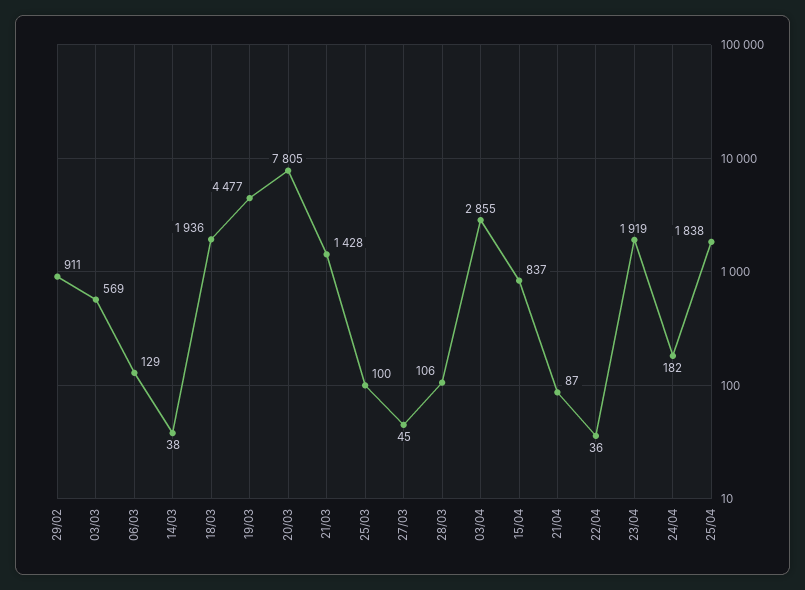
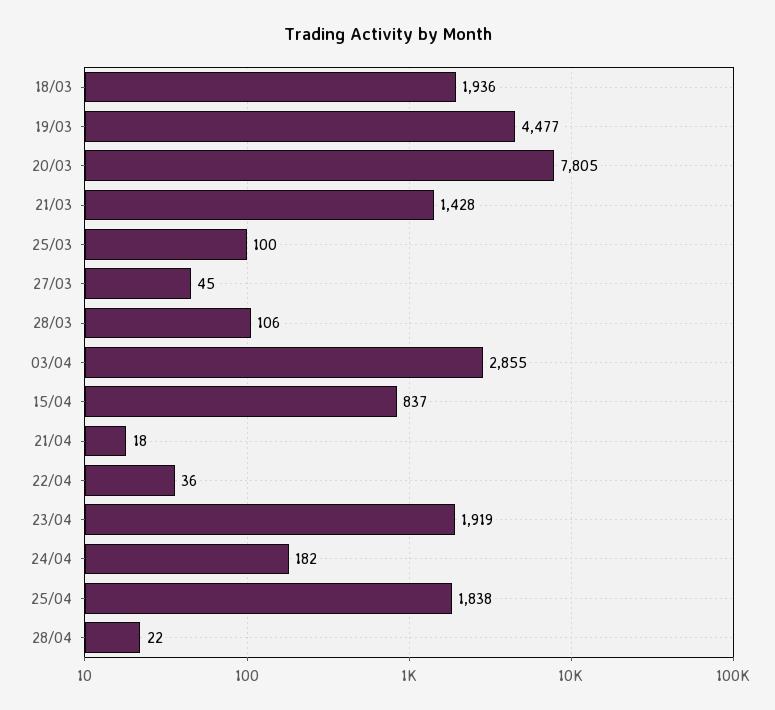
29/02: 911 -> none
03/03: 569 -> none
06/03: 129 -> none
14/03: 38 -> none
21/04: 87 -> 18
28/04: none -> 22

